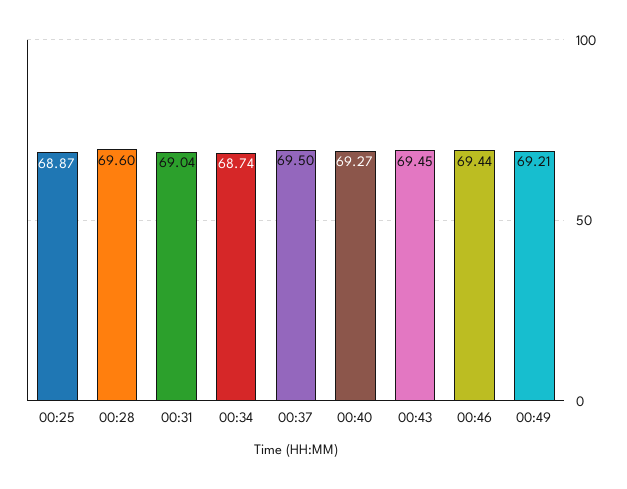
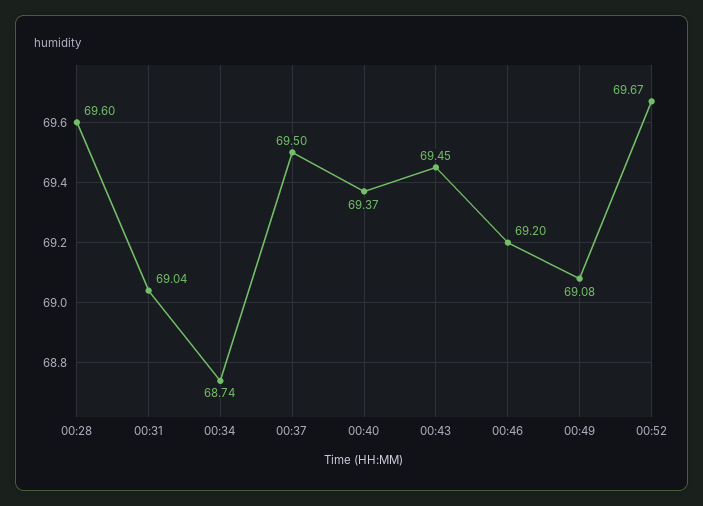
00:25: 68.87 -> none
00:40: 69.27 -> 69.37
00:46: 69.44 -> 69.2
00:49: 69.21 -> 69.08
00:52: none -> 69.67

